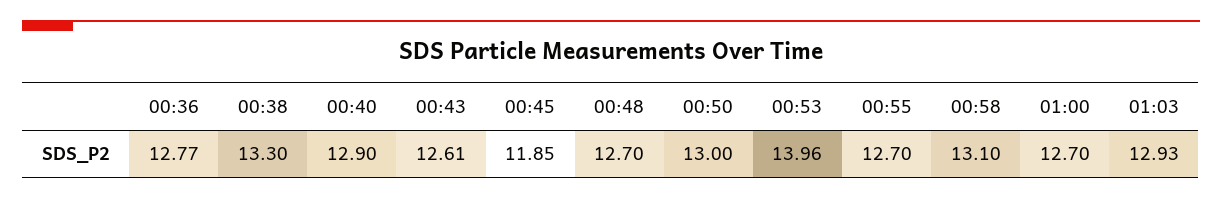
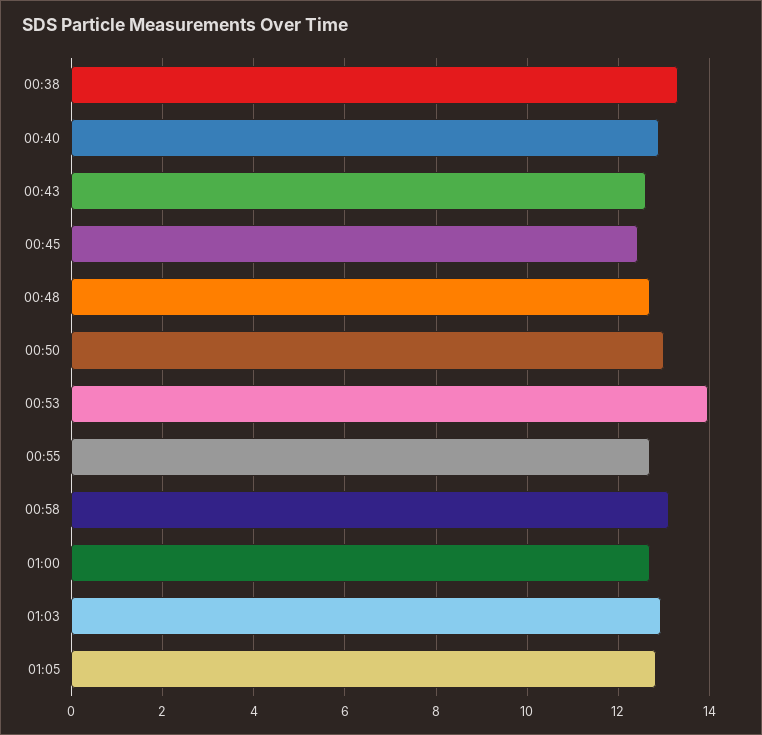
00:36: 12.77 -> none
00:45: 11.85 -> 12.4
01:05: none -> 12.8

